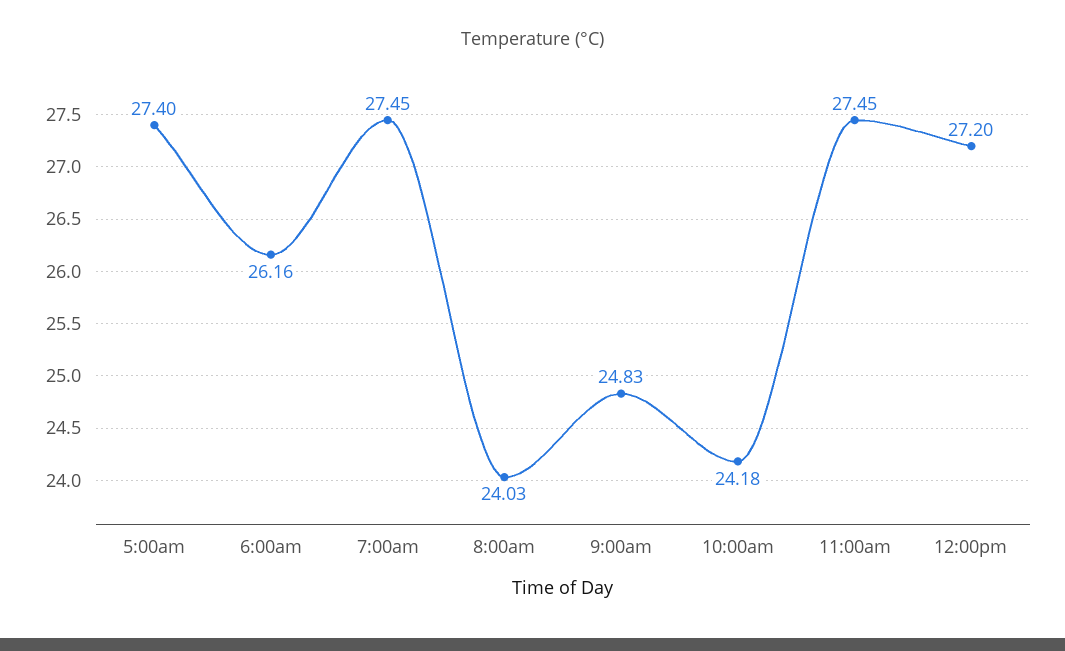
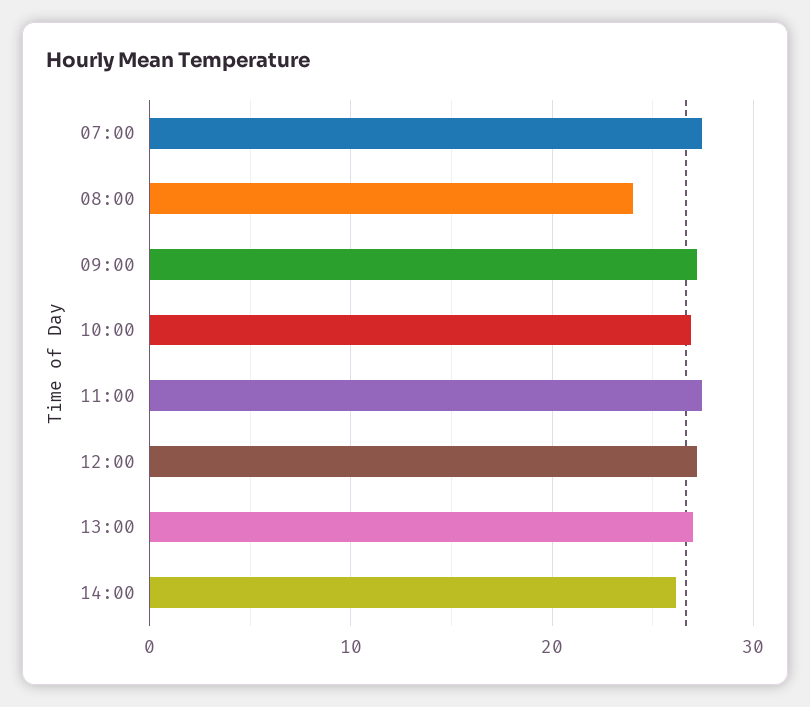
5:00am: 27.4 -> none
6:00am: 26.16 -> none
9:00am: 24.83 -> 27
10:00am: 24.18 -> 27
13:00: none -> 27
14:00: none -> 26

